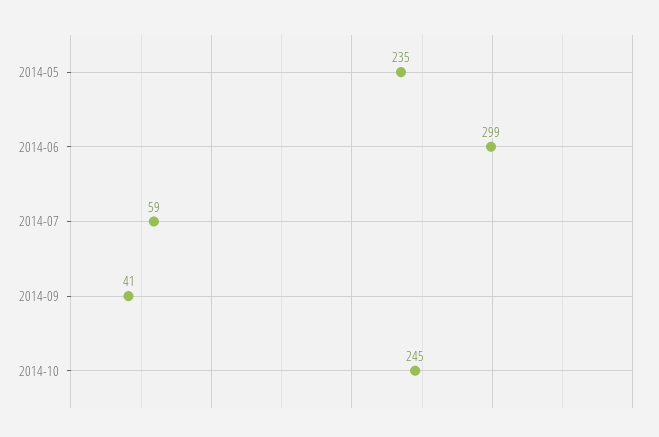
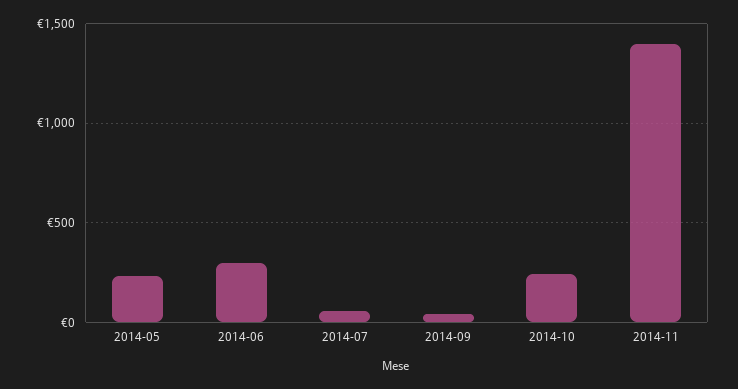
2014-11: none -> 1400

